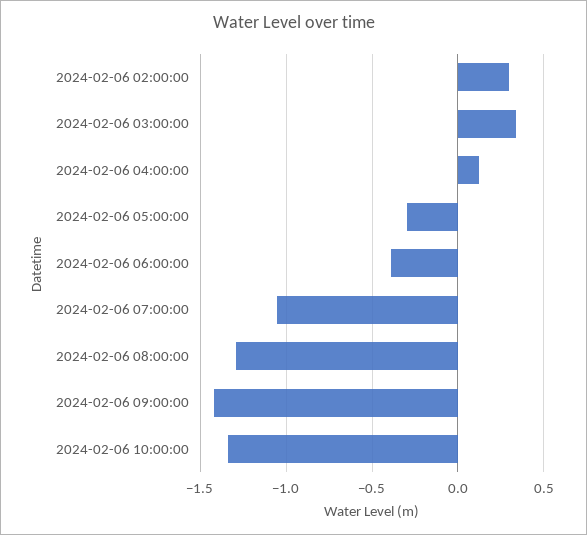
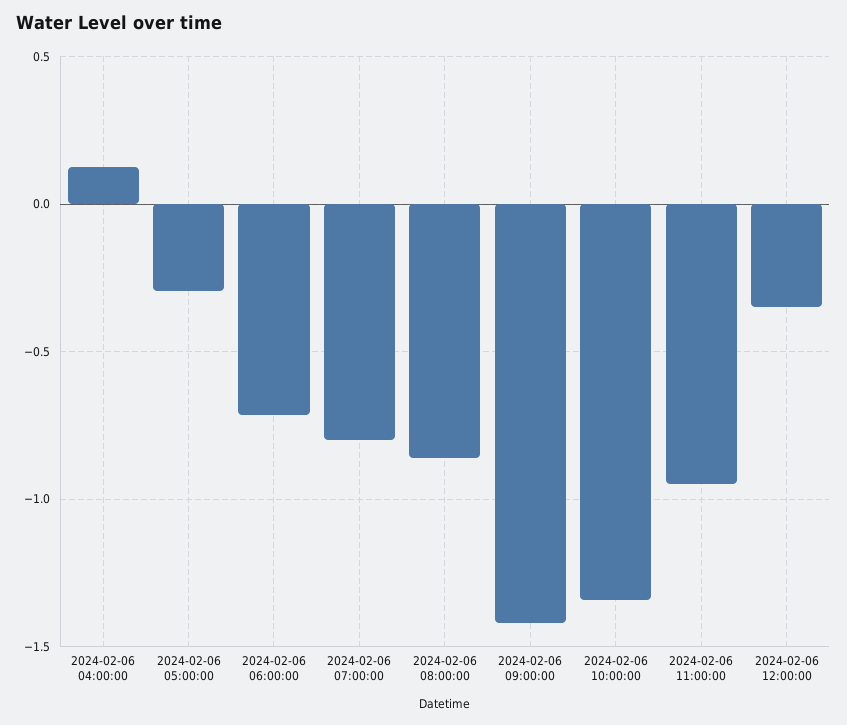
2024-02-06 02:00:00: 0.3 -> none
2024-02-06 03:00:00: 0.35 -> none
2024-02-06 06:00:00: -0.4 -> -0.7
2024-02-06 07:00:00: -1.05 -> -0.8
2024-02-06 08:00:00: -1.3 -> -0.85
2024-02-06 11:00:00: none -> -0.95
2024-02-06 12:00:00: none -> -0.35

